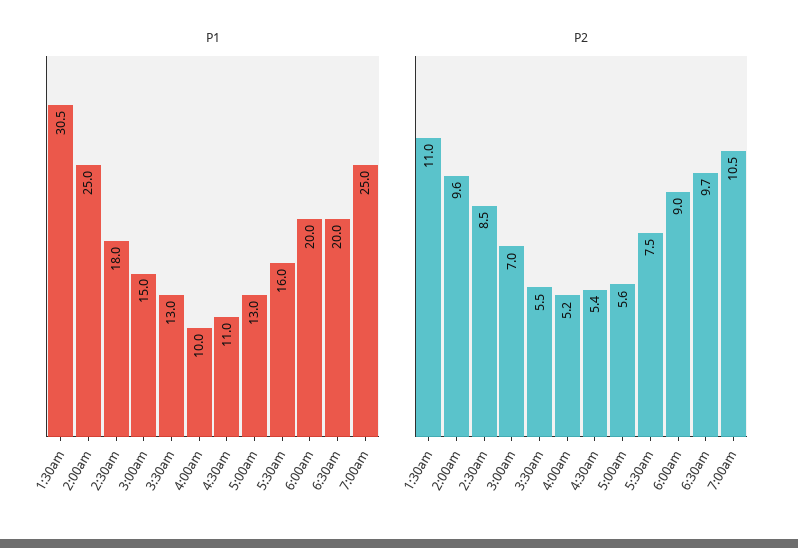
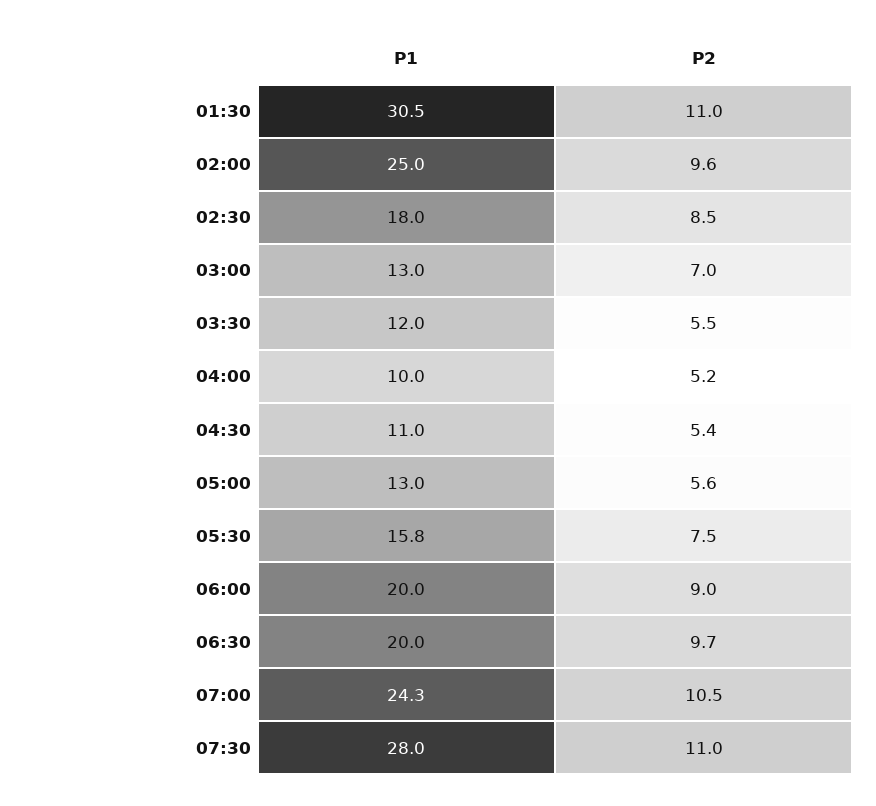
P1, 3:00am: 15 -> 13
P1, 3:30am: 13 -> 12
P1, 5:30am: 16 -> 15.8
P1, 7:00am: 25 -> 24.3
P1, 07:30: none -> 28
P2, 07:30: none -> 11

